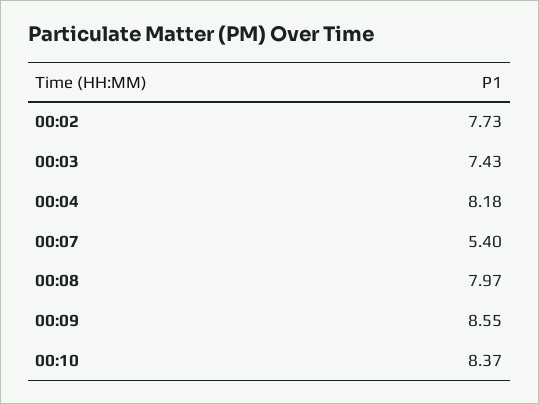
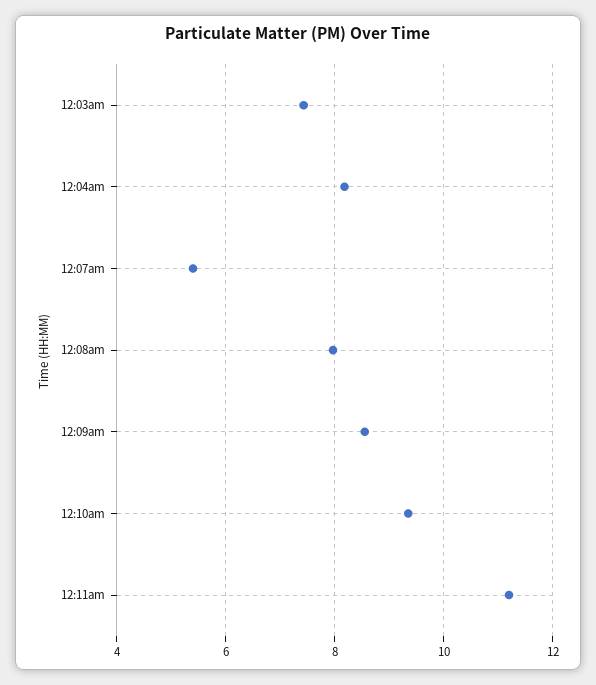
00:02: 7.73 -> none
00:10: 8.37 -> 9.4
12:11am: none -> 11.2

